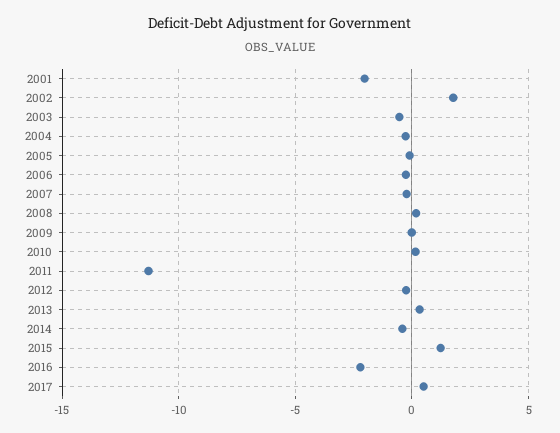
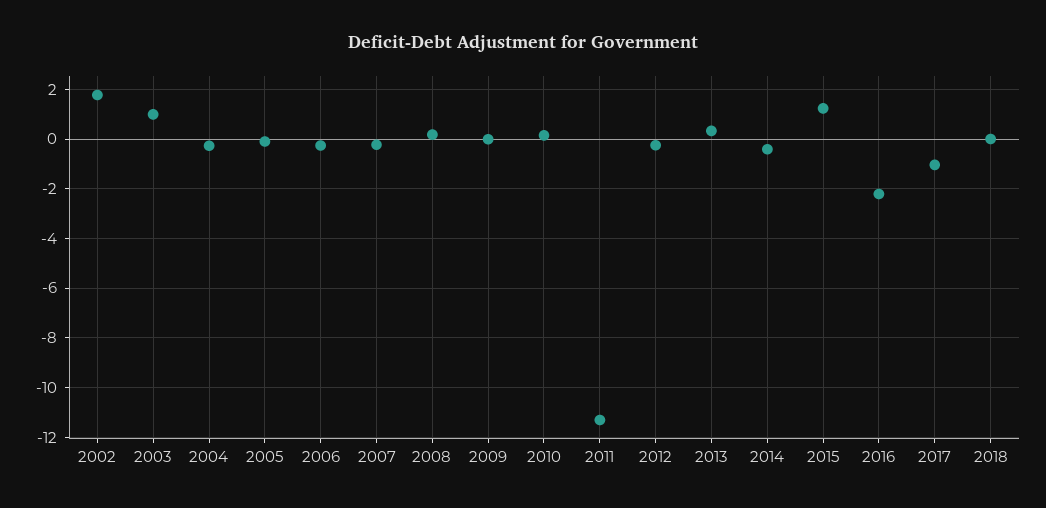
2001: -2 -> none
2003: -0.5 -> 1
2017: 0.5 -> -1
2018: none -> 0

